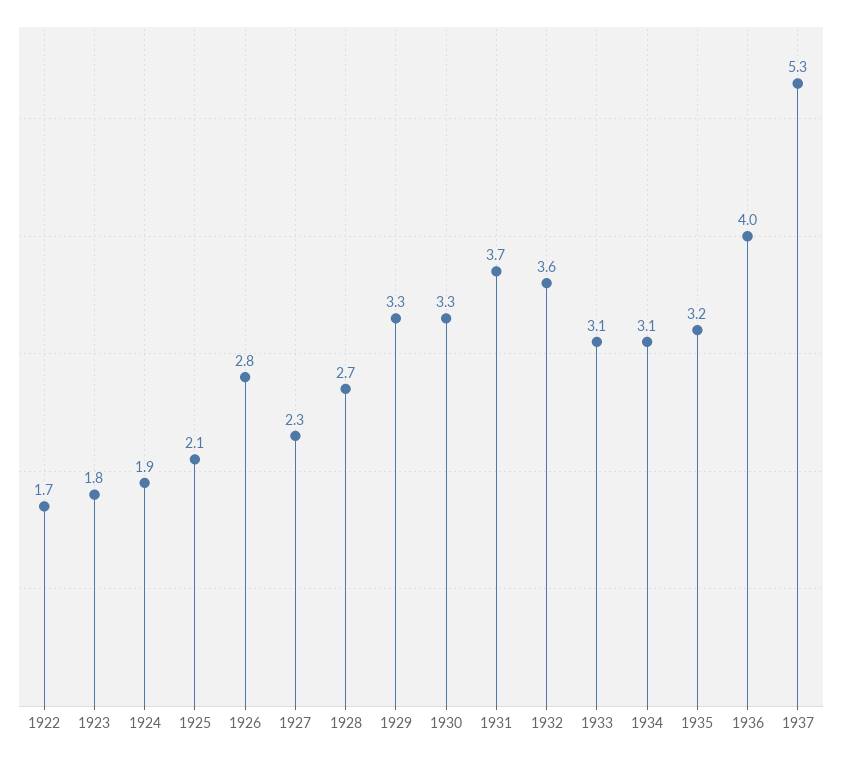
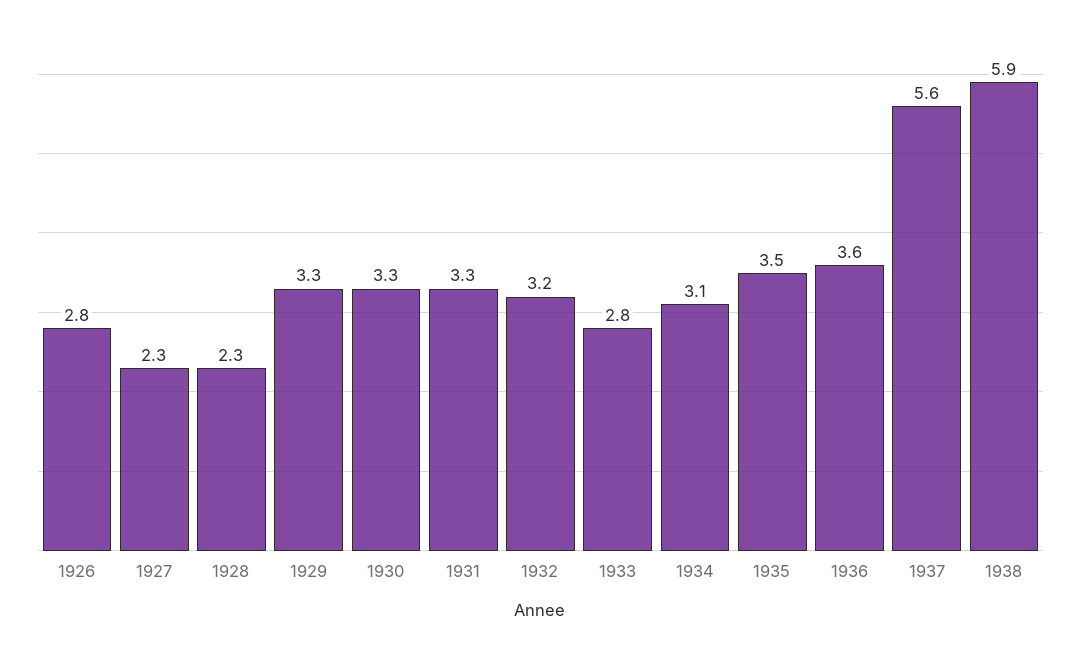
1922: 1.7 -> none
1923: 1.8 -> none
1924: 1.9 -> none
1925: 2.1 -> none
1928: 2.7 -> 2.3
1931: 3.7 -> 3.3
1932: 3.6 -> 3.2
1933: 3.1 -> 2.8
1935: 3.2 -> 3.5
1936: 4 -> 3.6
1937: 5.3 -> 5.6
1938: none -> 5.9

